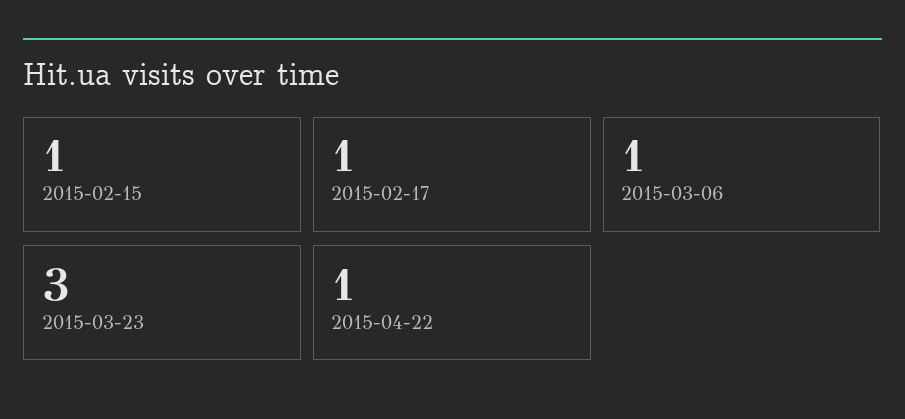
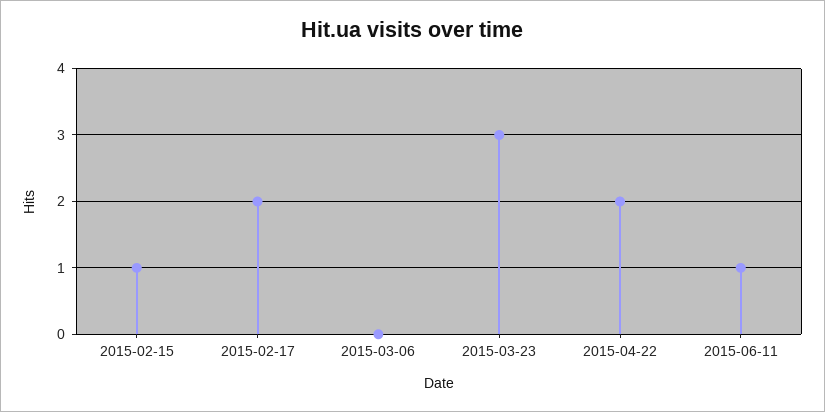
2015-02-17: 1 -> 2
2015-03-06: 1 -> 0
2015-04-22: 1 -> 2
2015-06-11: none -> 1

